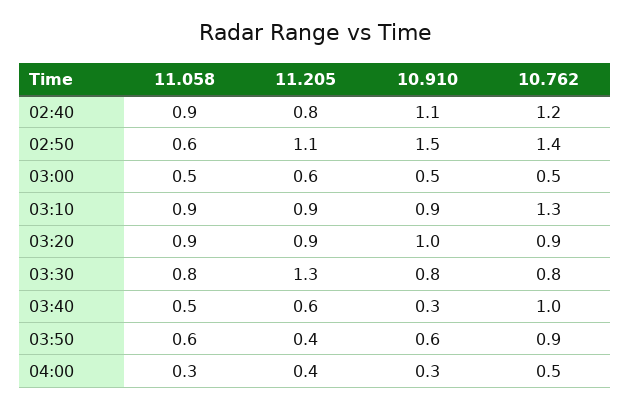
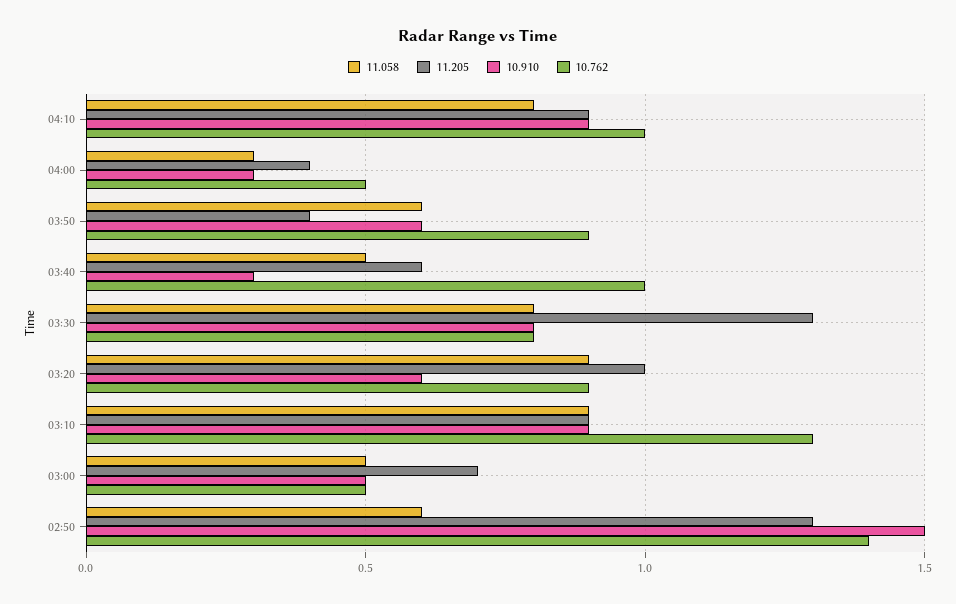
11.058, 02:40: 0.9 -> none
11.205, 02:40: 0.8 -> none
10.910, 02:40: 1.1 -> none
10.762, 02:40: 1.2 -> none
11.205, 02:50: 1.1 -> 1.3
11.205, 03:00: 0.6 -> 0.7
11.205, 03:20: 0.9 -> 1
10.910, 03:20: 1 -> 0.6
11.058, 04:10: none -> 0.8
11.205, 04:10: none -> 0.9
10.910, 04:10: none -> 0.9
10.762, 04:10: none -> 1

